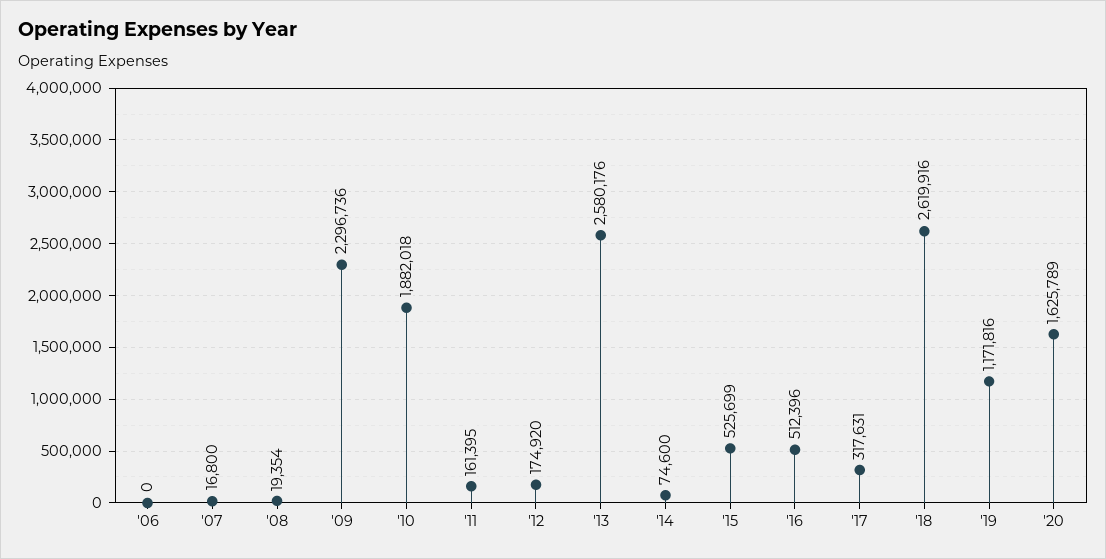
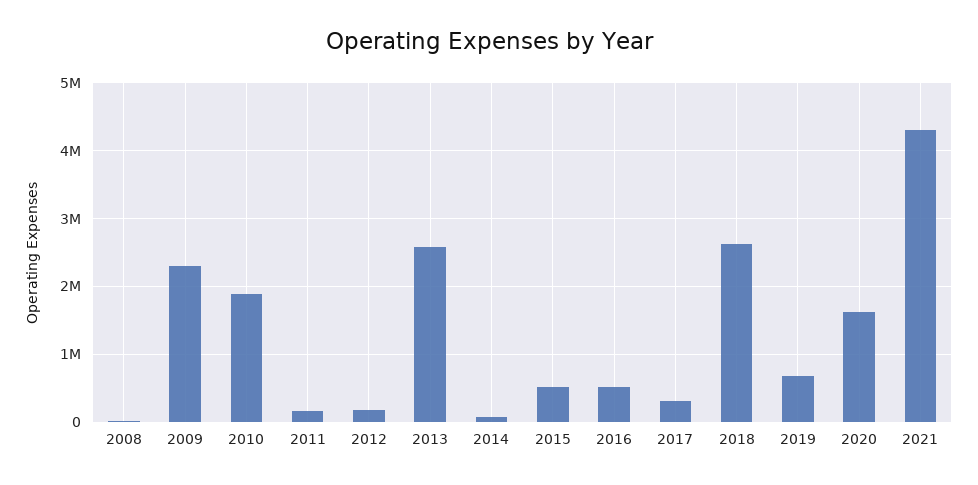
'06: 0 -> none
'07: 16800 -> none
'19: 1171816 -> 700000
2021: none -> 4300000

